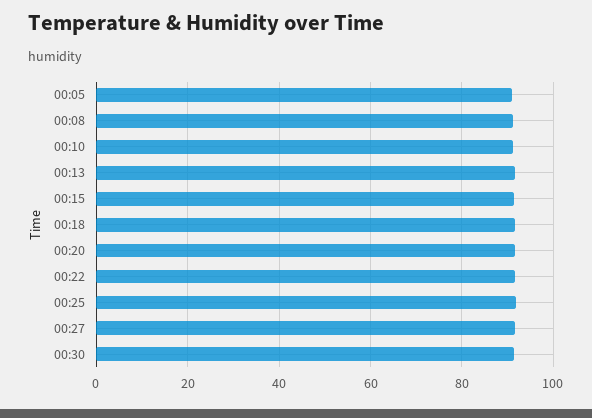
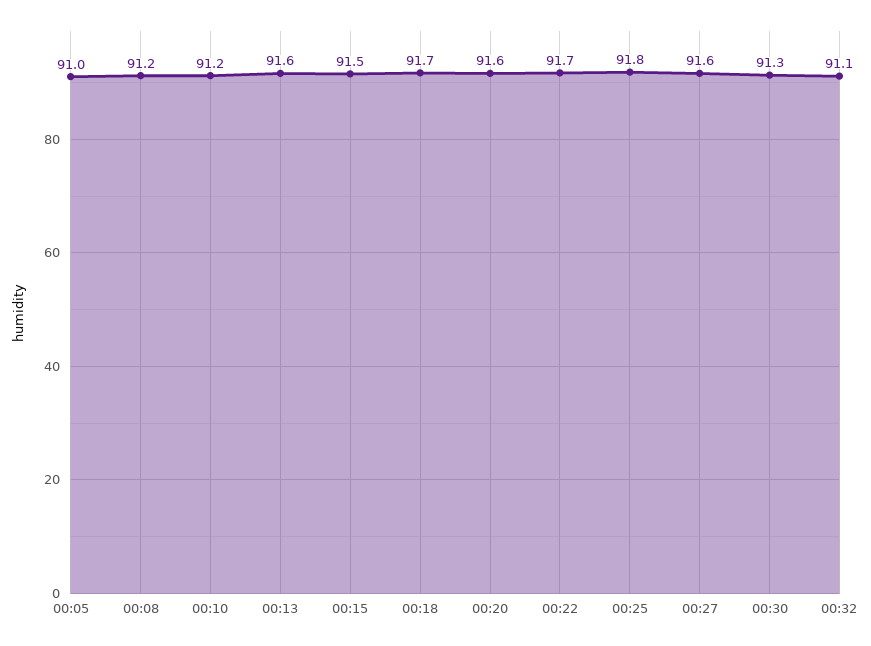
00:32: none -> 91.1

